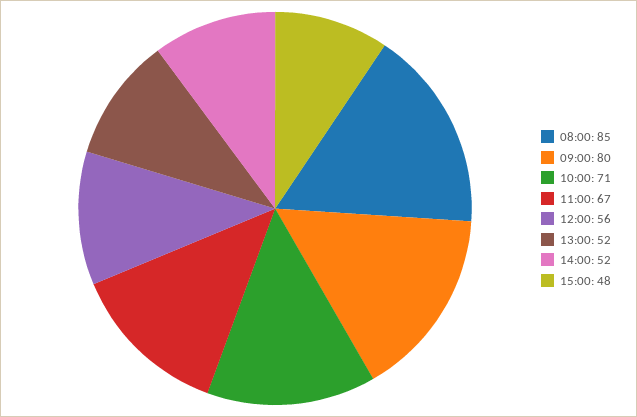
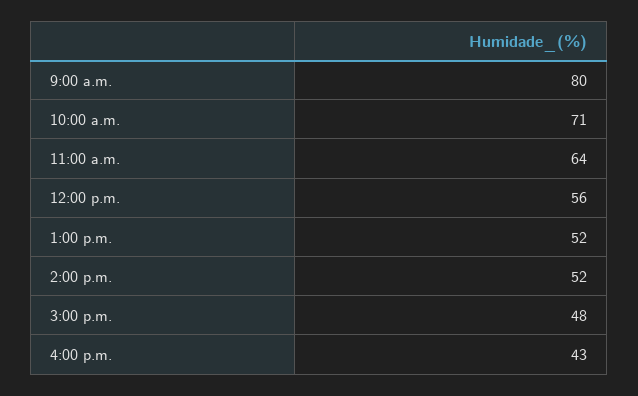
08:00: 85 -> none
11:00: 67 -> 64
4:00 p.m.: none -> 43

